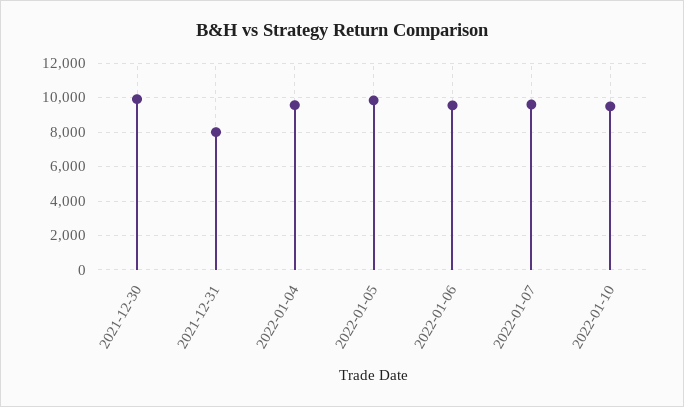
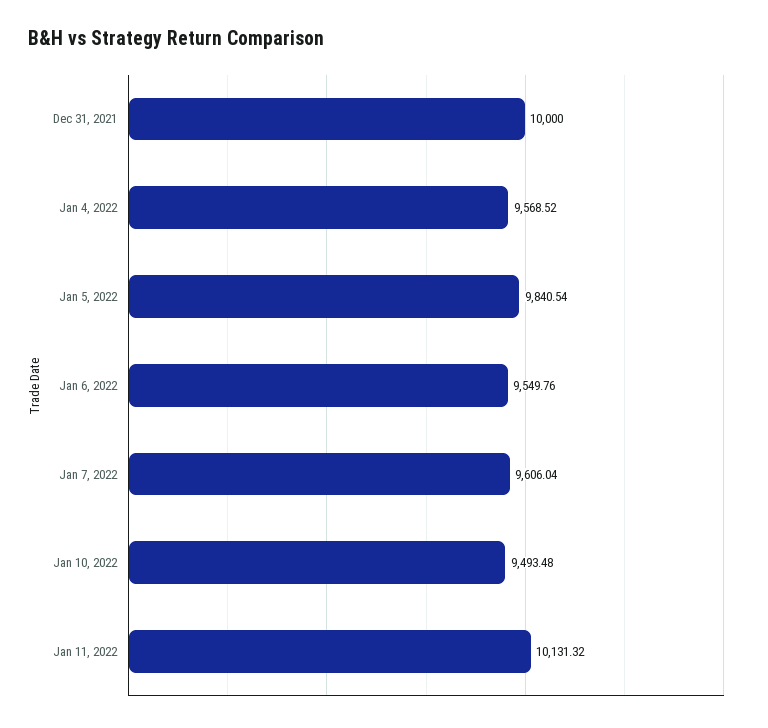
2021-12-30: 10000 -> none
2021-12-31: 8000 -> 10000
Jan 11, 2022: none -> 10131.32

